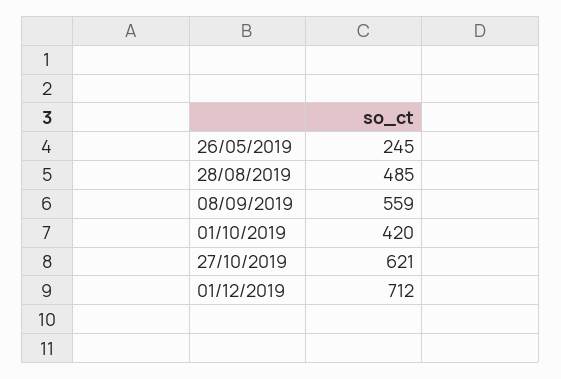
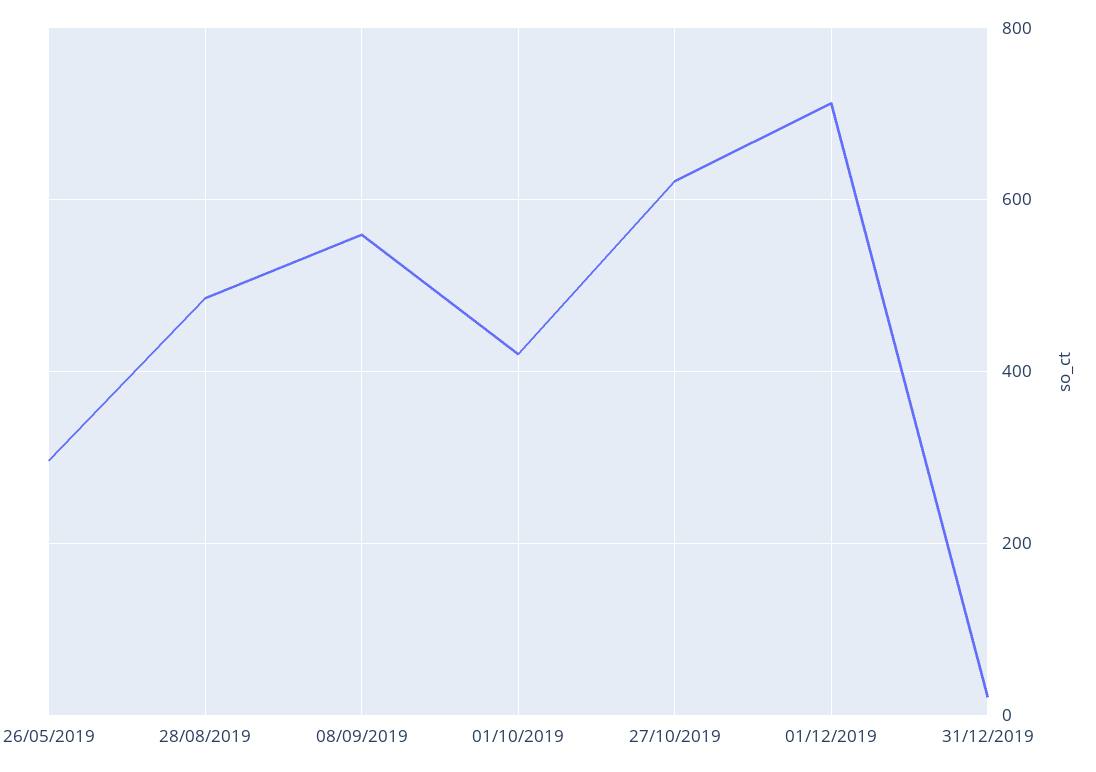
26/05/2019: 245 -> 300
31/12/2019: none -> 20

